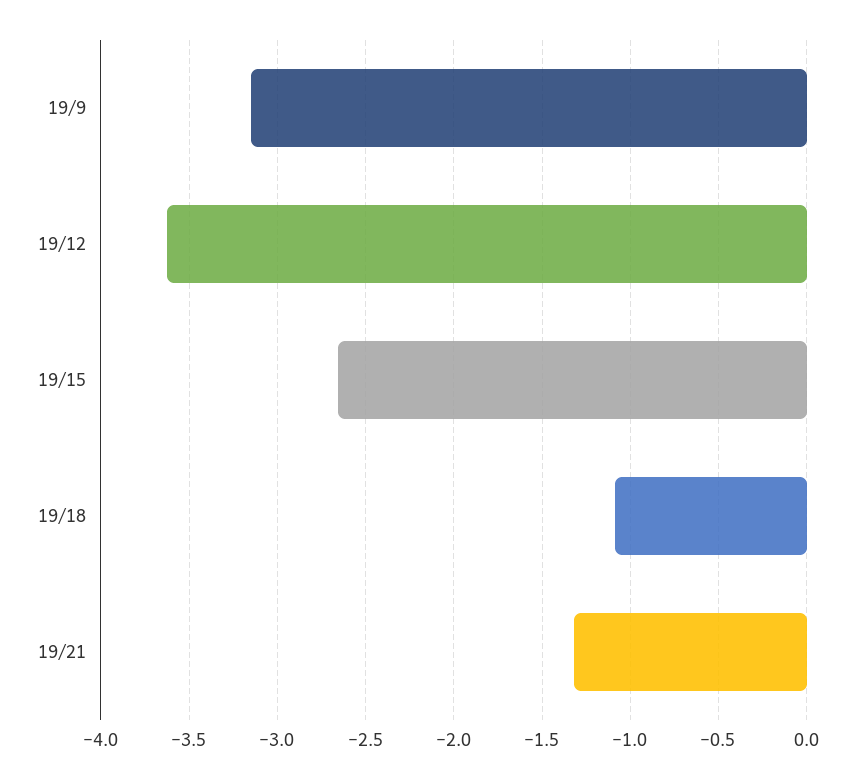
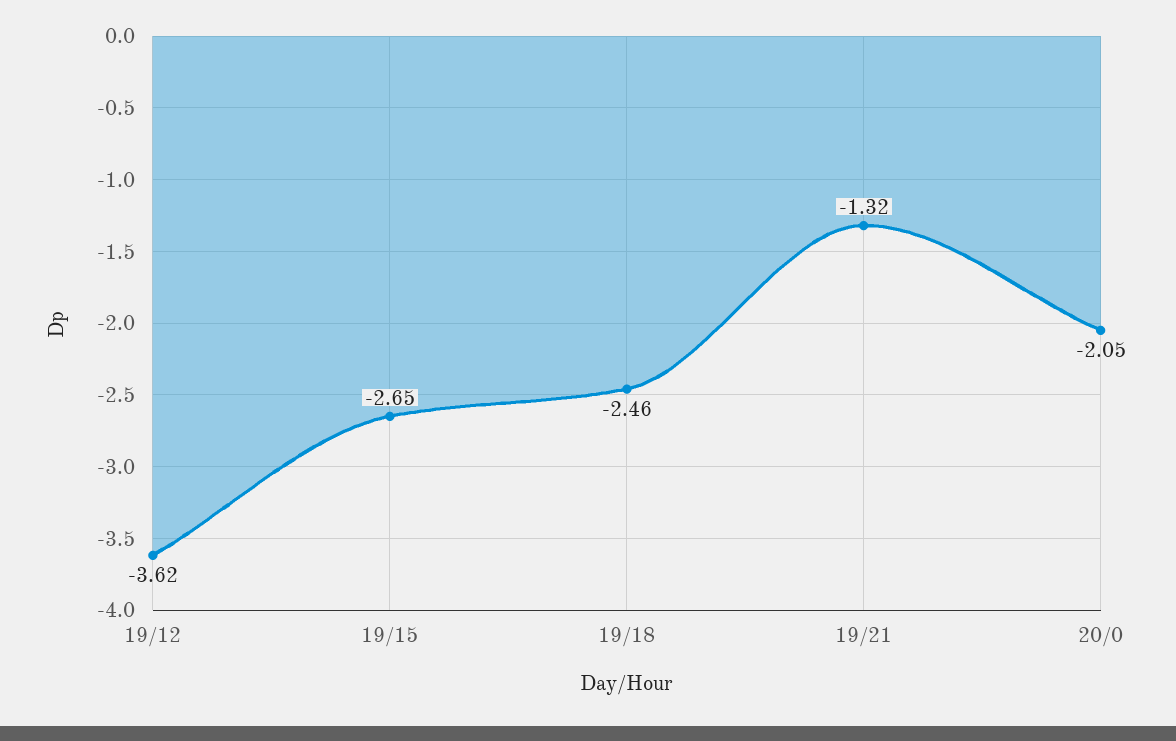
19/9: -3.15 -> none
19/18: -1.1 -> -2.46
20/0: none -> -2.05

